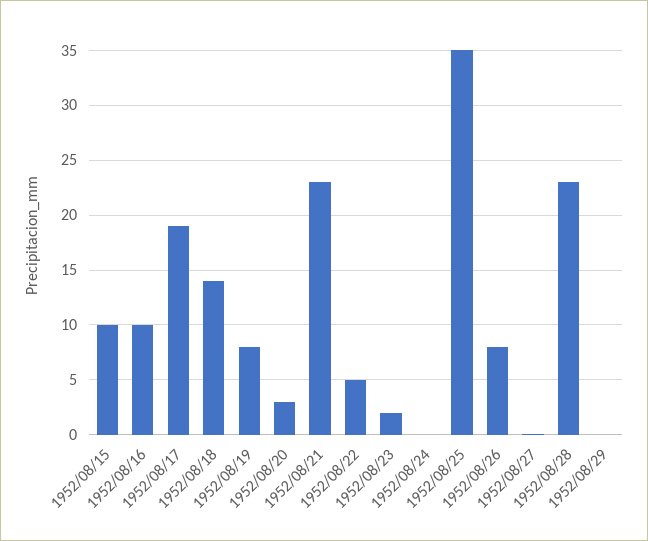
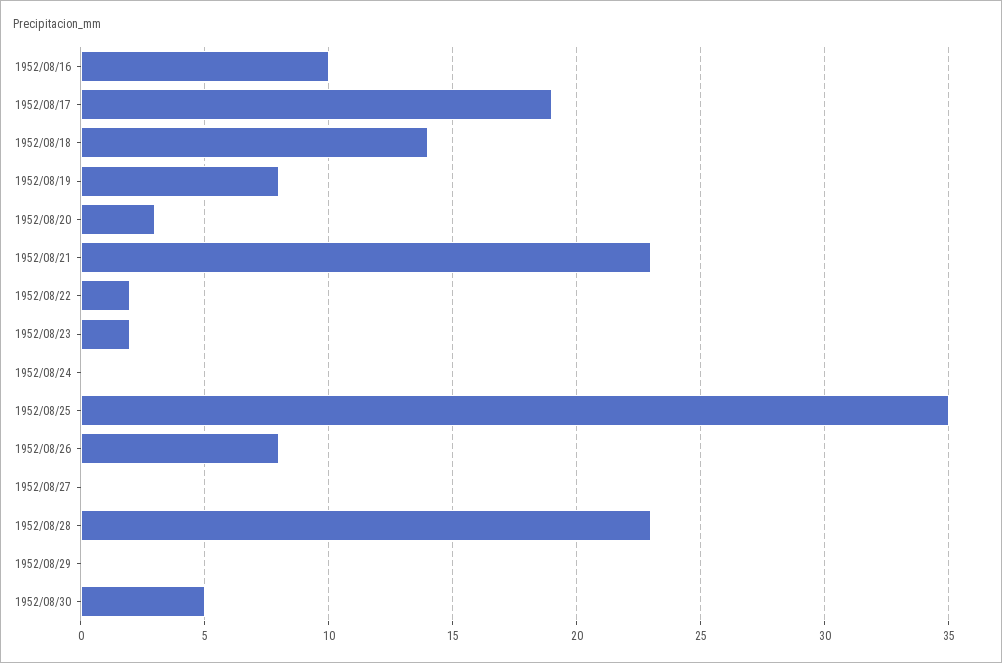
1952/08/15: 10 -> none
1952/08/22: 5 -> 2
1952/08/30: none -> 5

